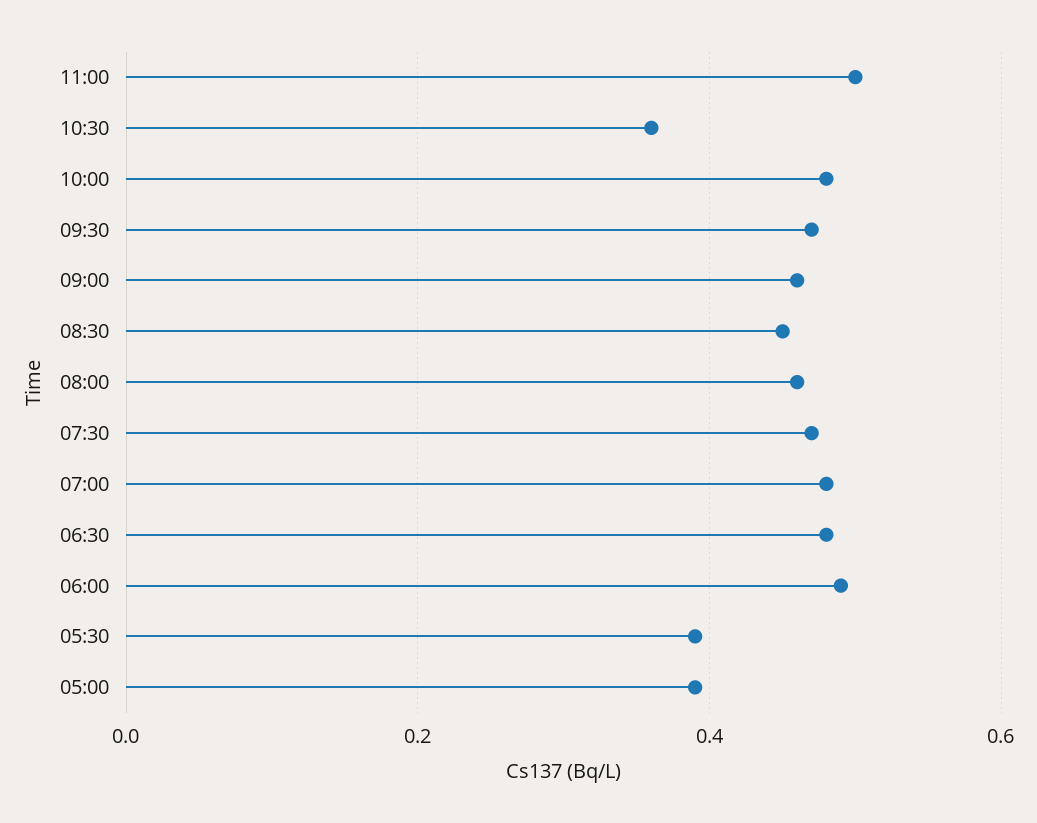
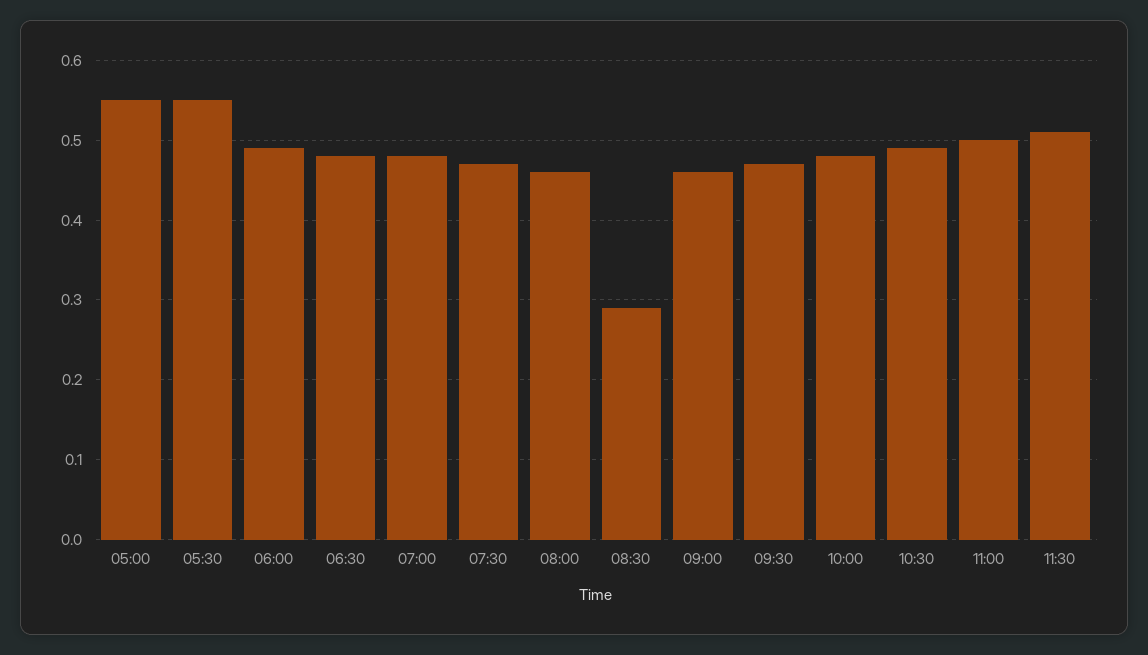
10:30: 0.35 -> 0.49
08:30: 0.45 -> 0.29
05:30: 0.4 -> 0.55
05:00: 0.4 -> 0.55
11:30: none -> 0.51

